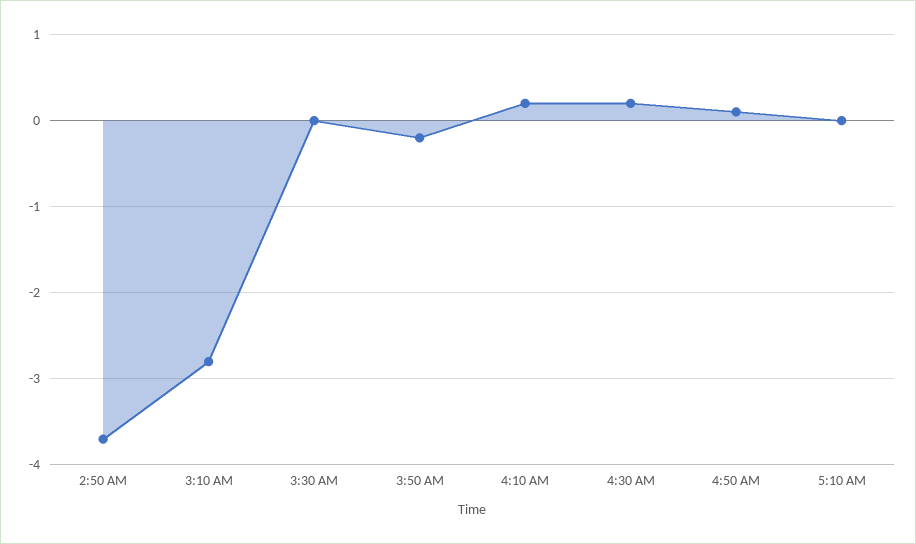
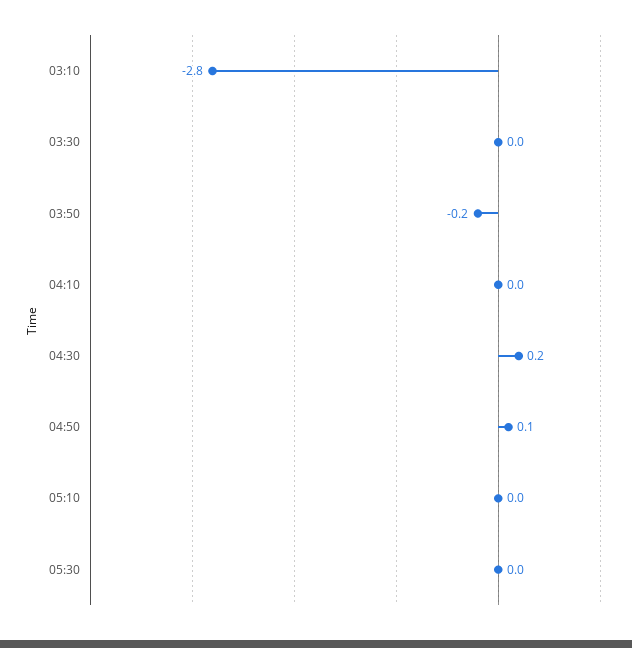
2:50 AM: -3.7 -> none
4:10 AM: 0.2 -> 0
05:30: none -> 0

